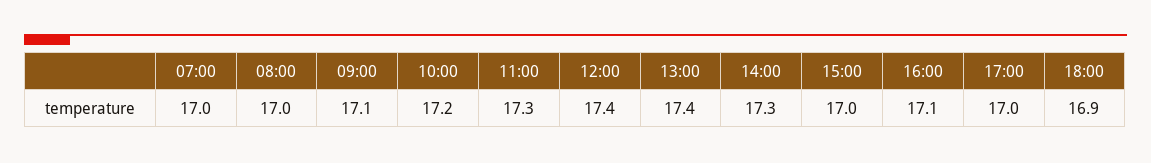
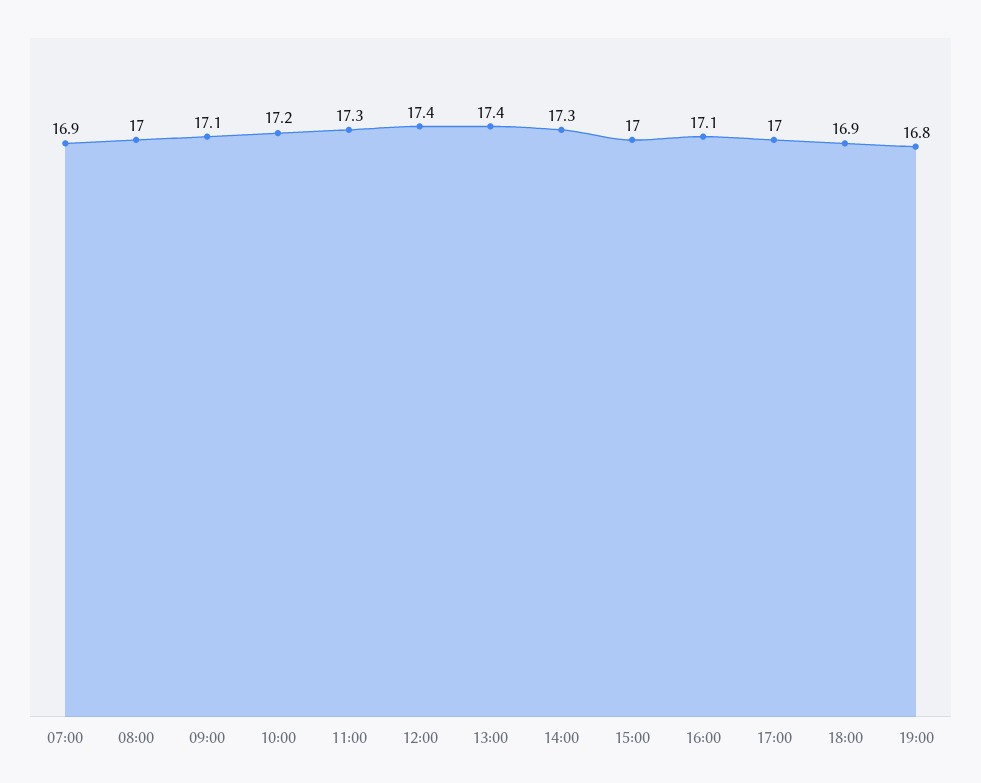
07:00: 17 -> 16.9
19:00: none -> 16.8

